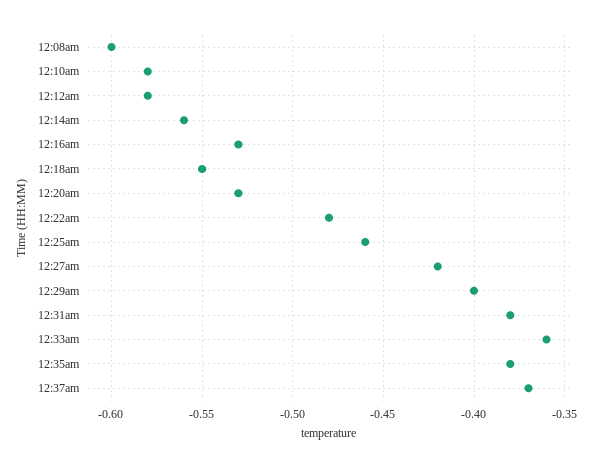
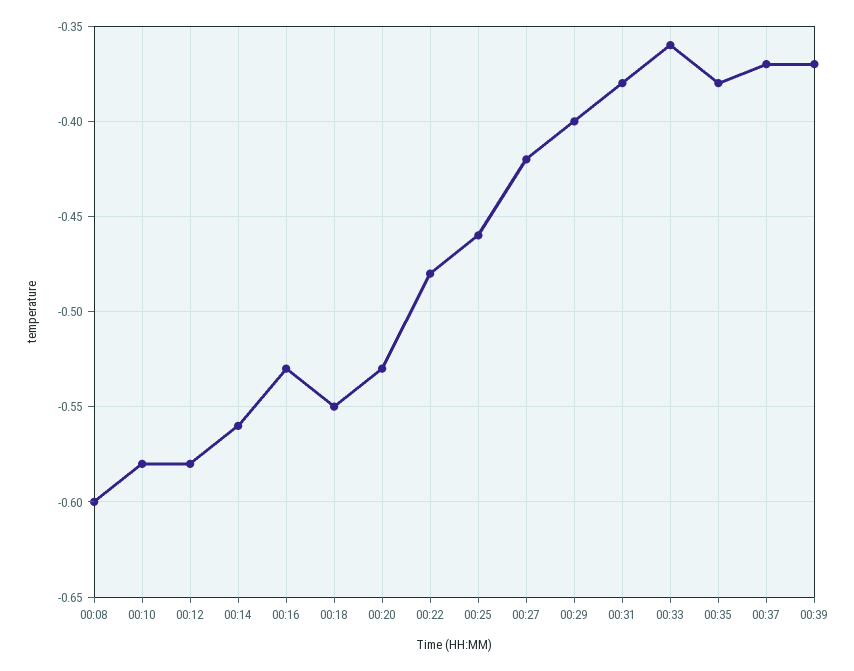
00:39: none -> -0.37

